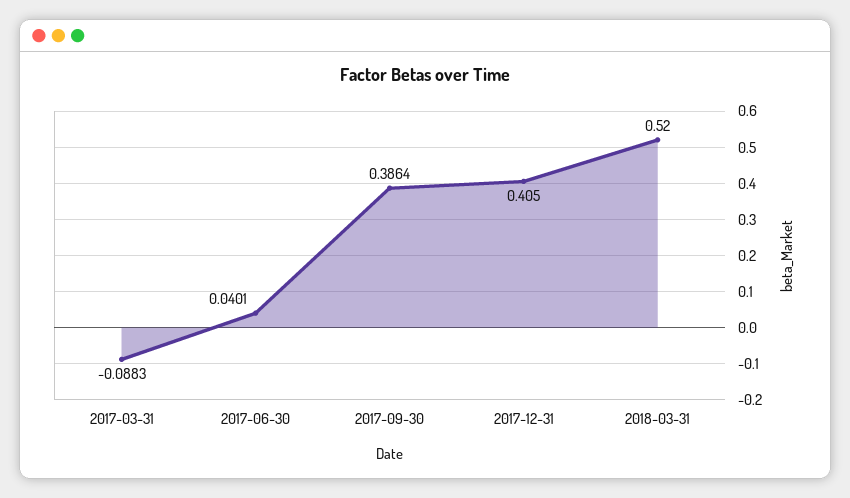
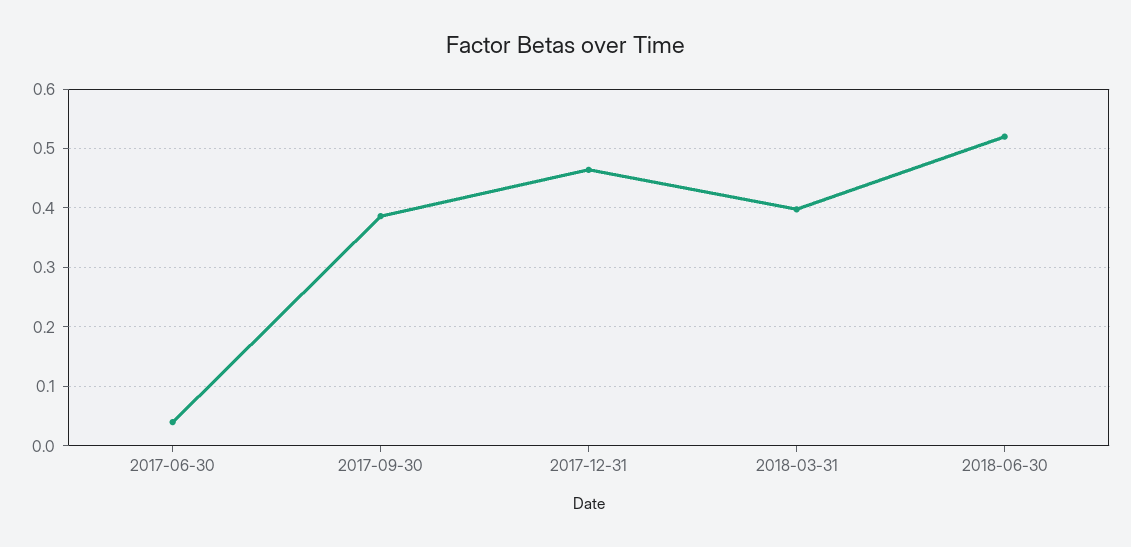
2017-03-31: -0.0883 -> none
2017-12-31: 0.405 -> 0.46
2018-03-31: 0.52 -> 0.4
2018-06-30: none -> 0.52

